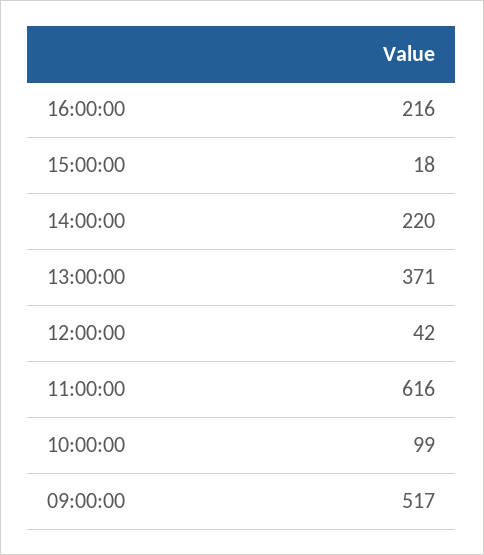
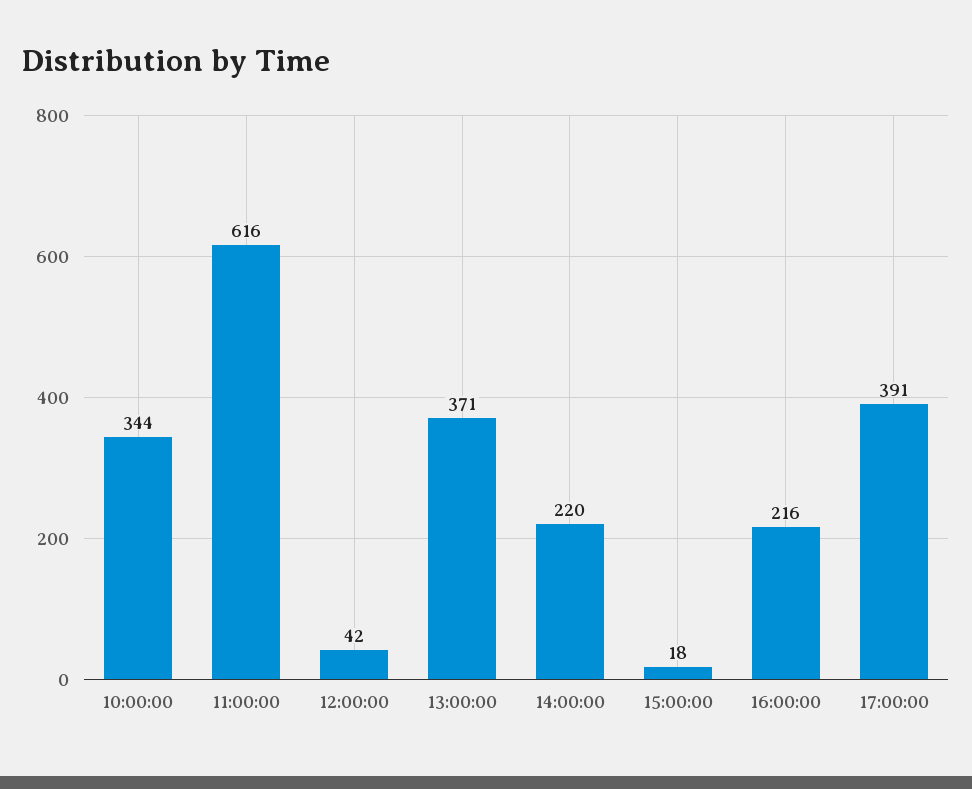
10:00:00: 99 -> 344
09:00:00: 517 -> none
17:00:00: none -> 391

